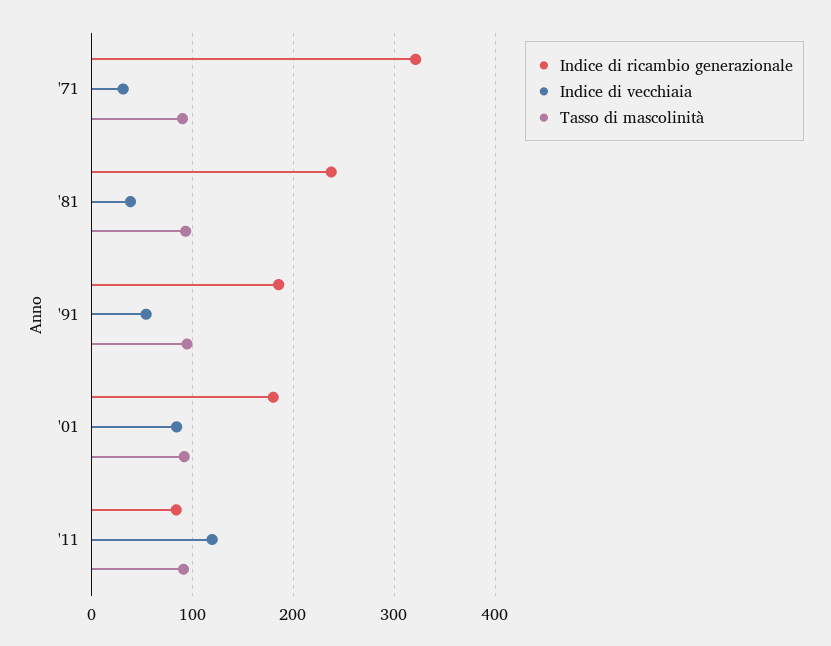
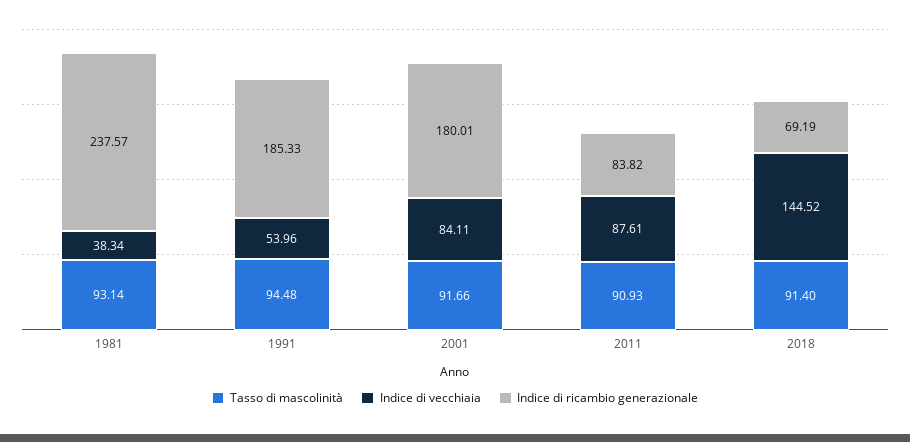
Indice di ricambio generazionale, '71: 320 -> none
Indice di vecchiaia, '71: 30 -> none
Tasso di mascolinità, '71: 90 -> none
Indice di vecchiaia, '11: 120 -> 87.61
Tasso di mascolinità, 2018: none -> 91.4
Indice di vecchiaia, 2018: none -> 144.52
Indice di ricambio generazionale, 2018: none -> 69.19

